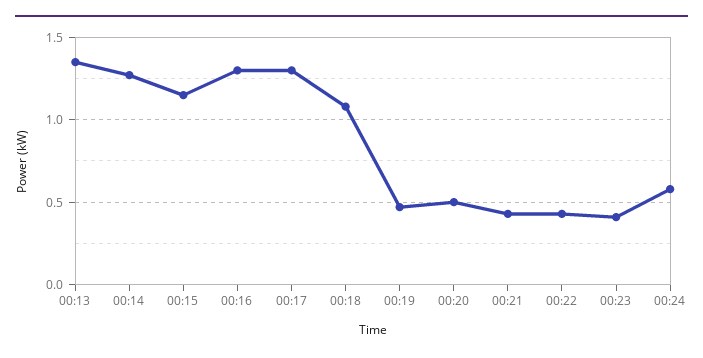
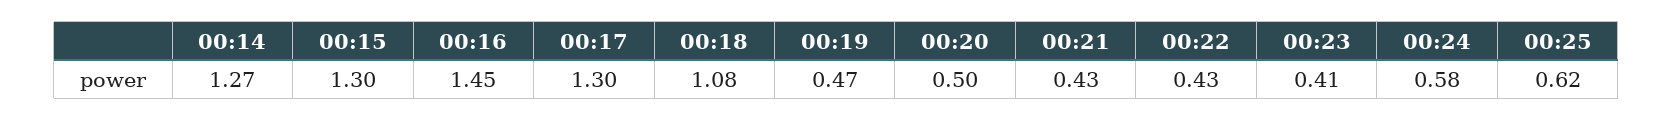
00:13: 1.35 -> none
00:15: 1.15 -> 1.3
00:16: 1.3 -> 1.45
00:25: none -> 0.62

